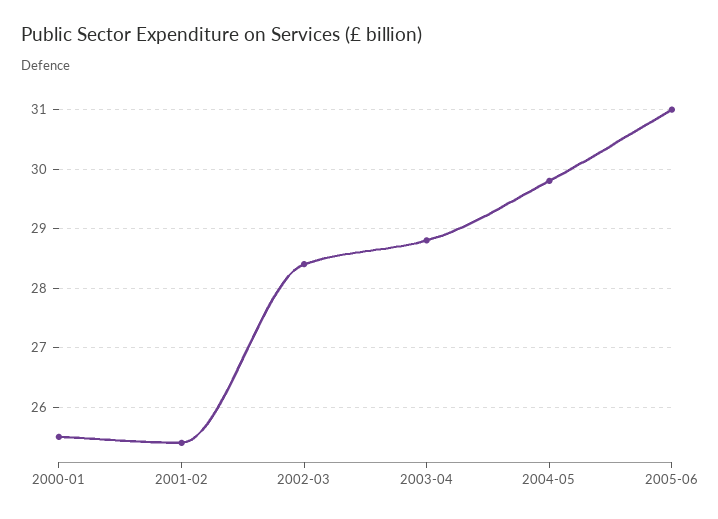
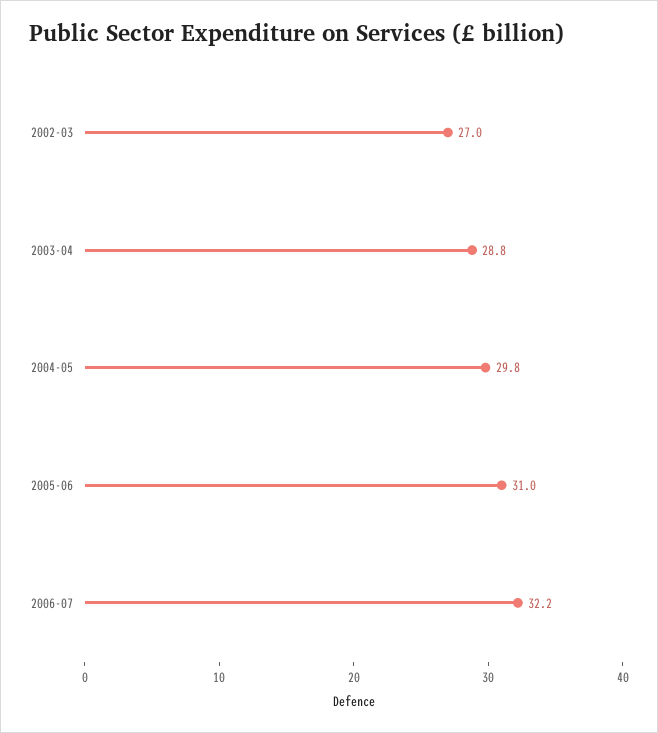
2000-01: 25.5 -> none
2001-02: 25.5 -> none
2002-03: 28.5 -> 27
2006-07: none -> 32.2

